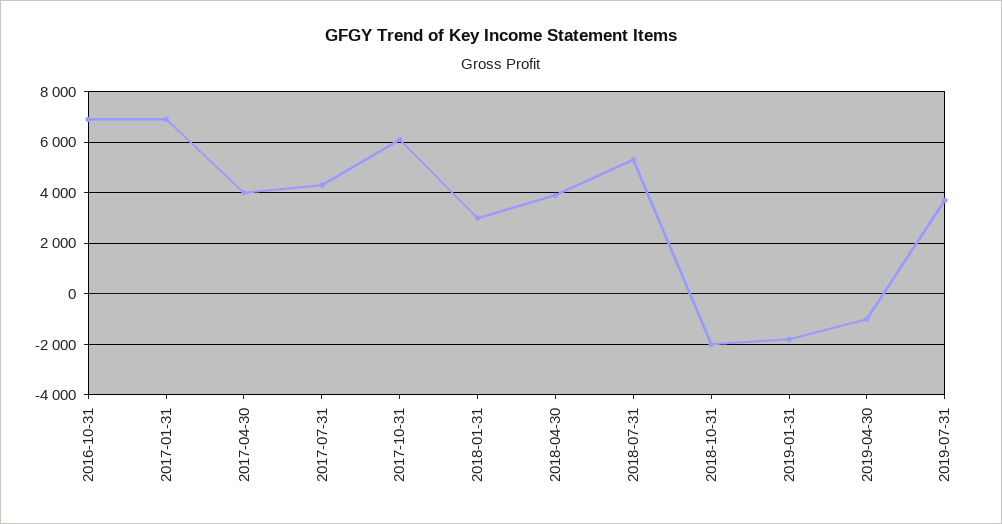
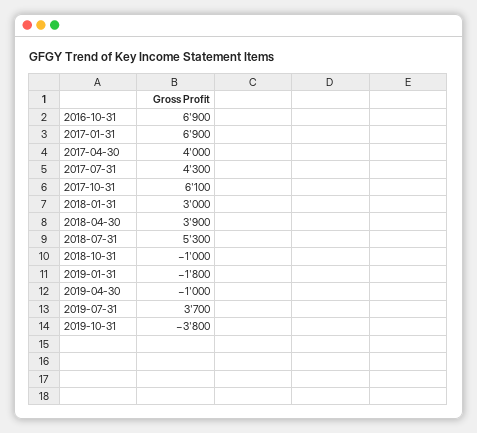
2018-10-31: -2000 -> -1000
2019-10-31: none -> -3800

